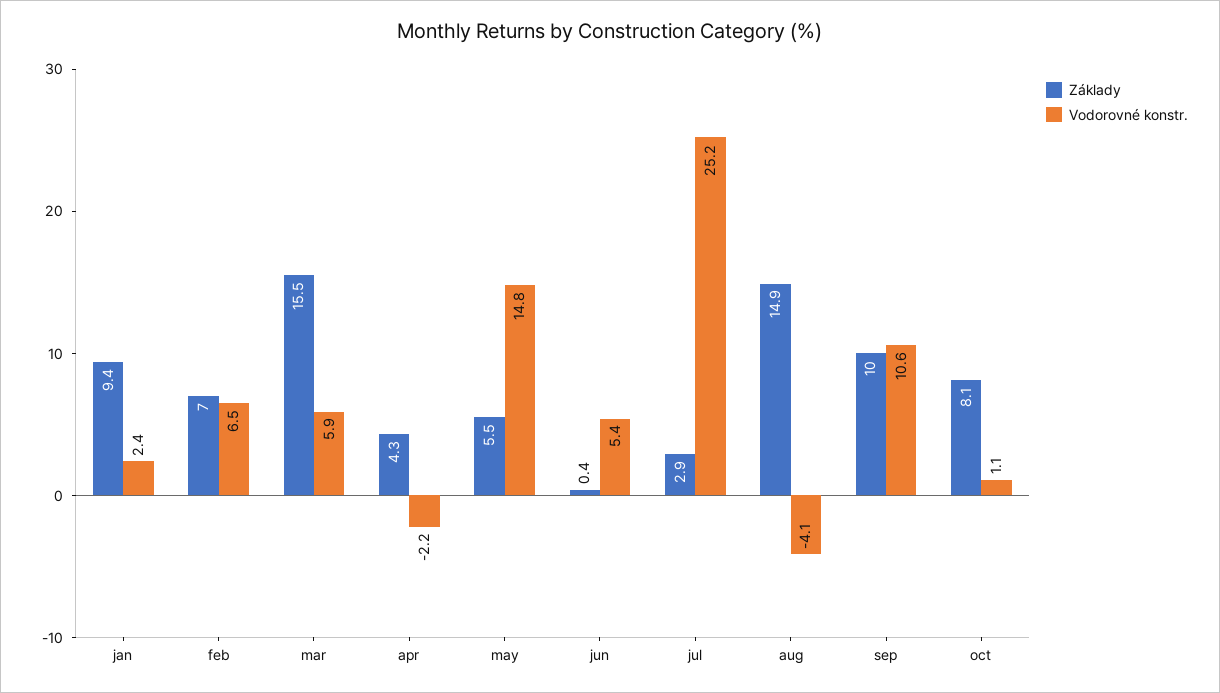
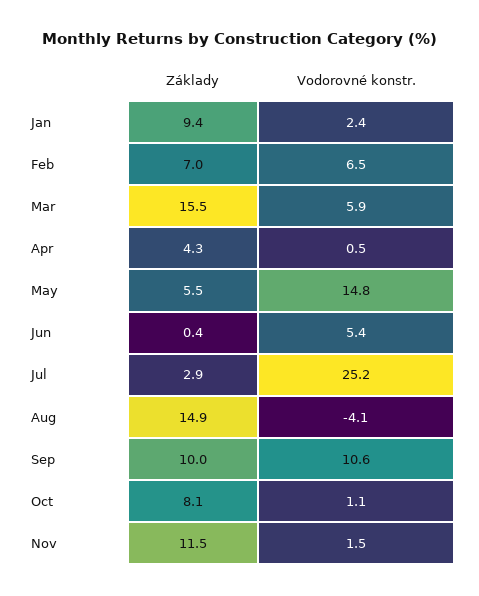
Vodorovné konstr., apr: -2.2 -> 0.5
Základy, Nov: none -> 11.5
Vodorovné konstr., Nov: none -> 1.5

